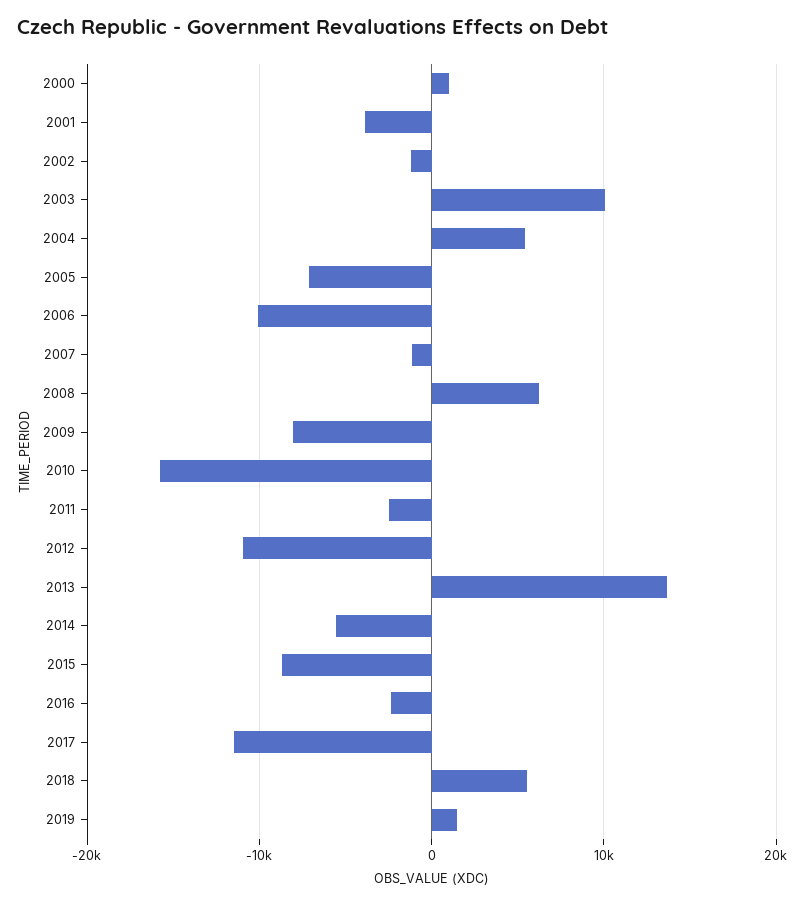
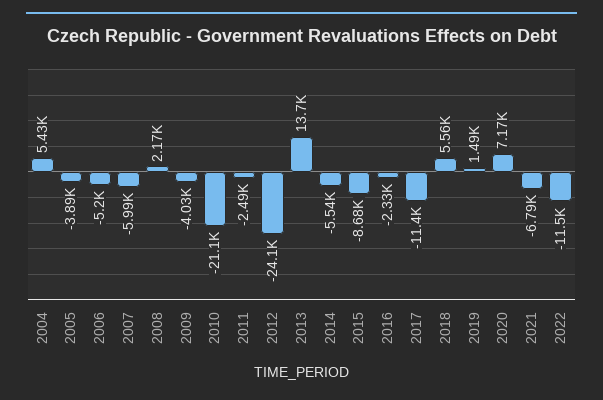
2000: 1000 -> none
2001: -4000 -> none
2002: -1000 -> none
2003: 10000 -> none
2005: -7000 -> -3890
2006: -10000 -> -5200
2007: -1000 -> -5990
2008: 6000 -> 2170
2009: -8000 -> -4030
2010: -16000 -> -21100
2012: -11000 -> -24100
2020: none -> 7170
2021: none -> -6790
2022: none -> -11500

